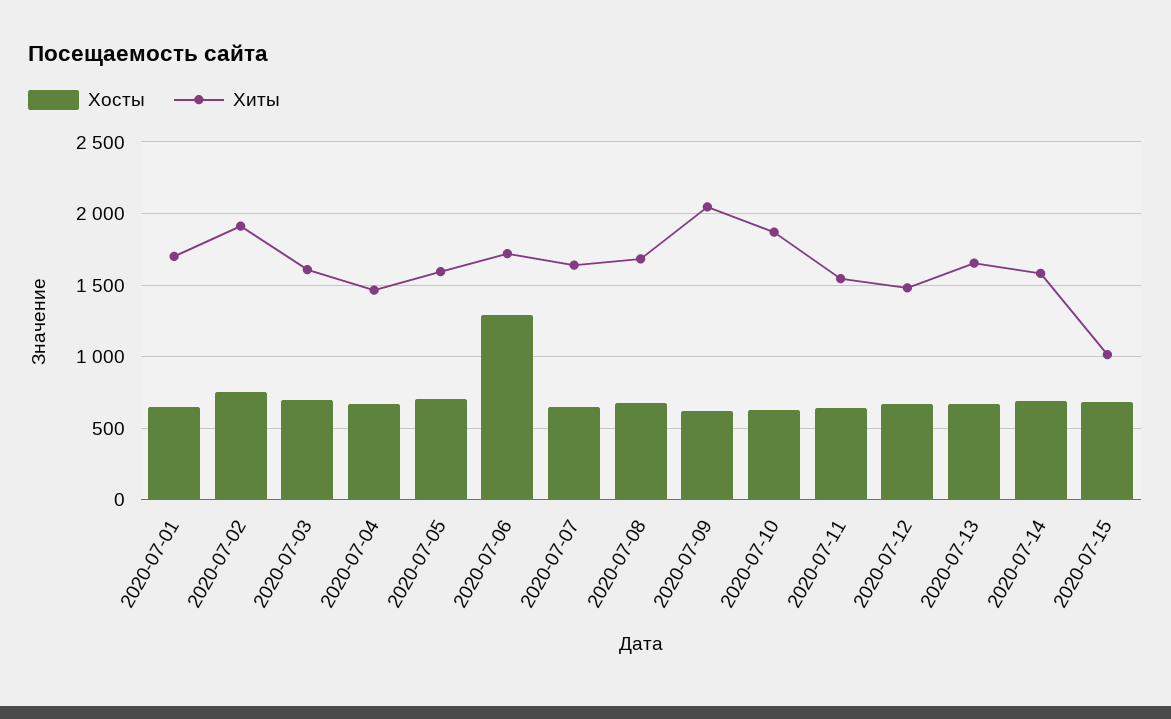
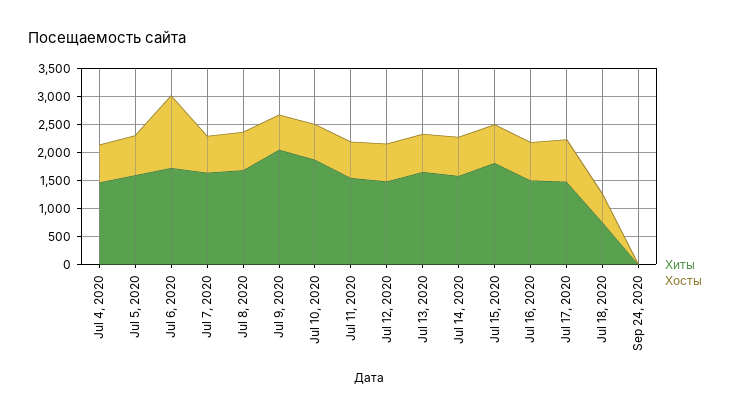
Хосты, 2020-07-01: 650 -> none
Хиты, 2020-07-01: 1700 -> none
Хосты, 2020-07-02: 750 -> none
Хиты, 2020-07-02: 1900 -> none
Хосты, 2020-07-03: 700 -> none
Хиты, 2020-07-03: 1600 -> none
Хиты, 2020-07-15: 1000 -> 1750
Хиты, Jul 16, 2020: none -> 1500
Хосты, Jul 16, 2020: none -> 750
Хиты, Jul 17, 2020: none -> 1500
Хосты, Jul 17, 2020: none -> 750
Хиты, Jul 18, 2020: none -> 750
Хосты, Jul 18, 2020: none -> 500
Хиты, Sep 24, 2020: none -> 0
Хосты, Sep 24, 2020: none -> 0

